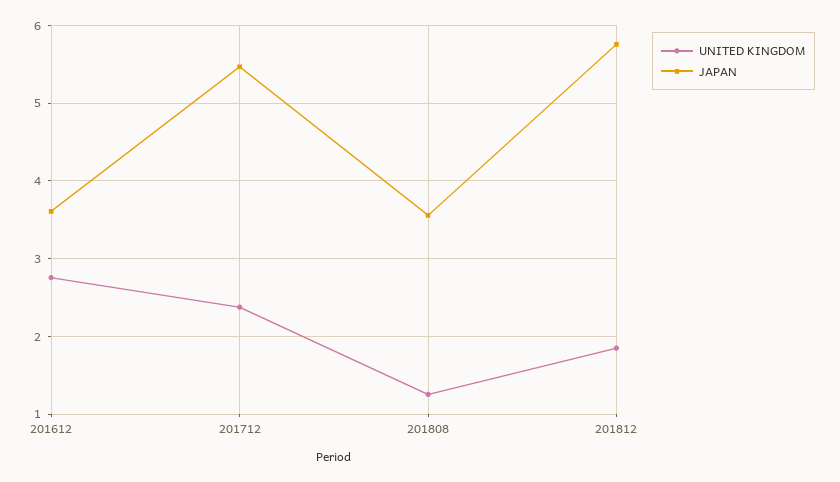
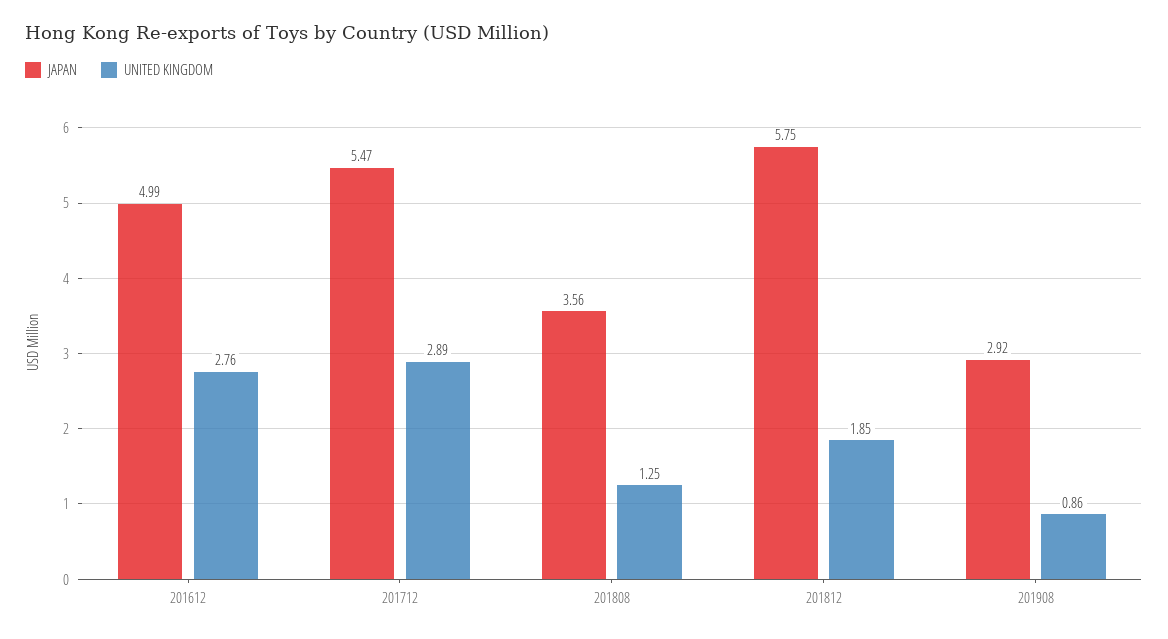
JAPAN, 201612: 3.6 -> 4.99
UNITED KINGDOM, 201712: 2.4 -> 2.89
JAPAN, 201908: none -> 2.92
UNITED KINGDOM, 201908: none -> 0.86

